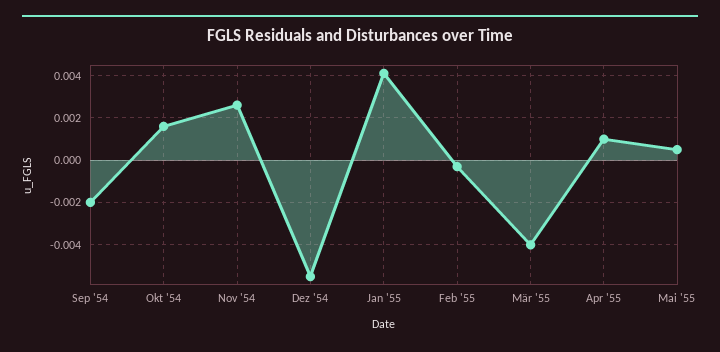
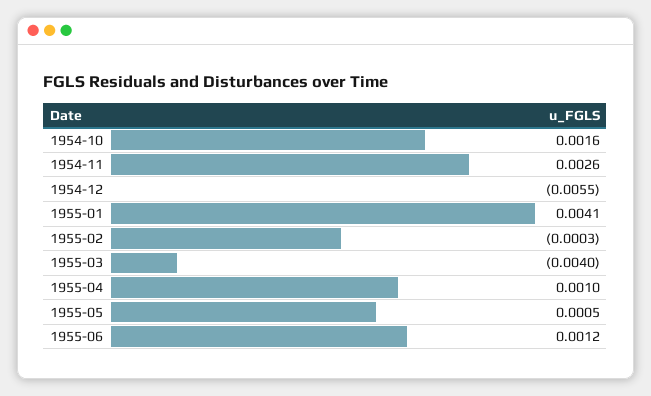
Sep '54: -0.002 -> none
1955-06: none -> 0.0012

